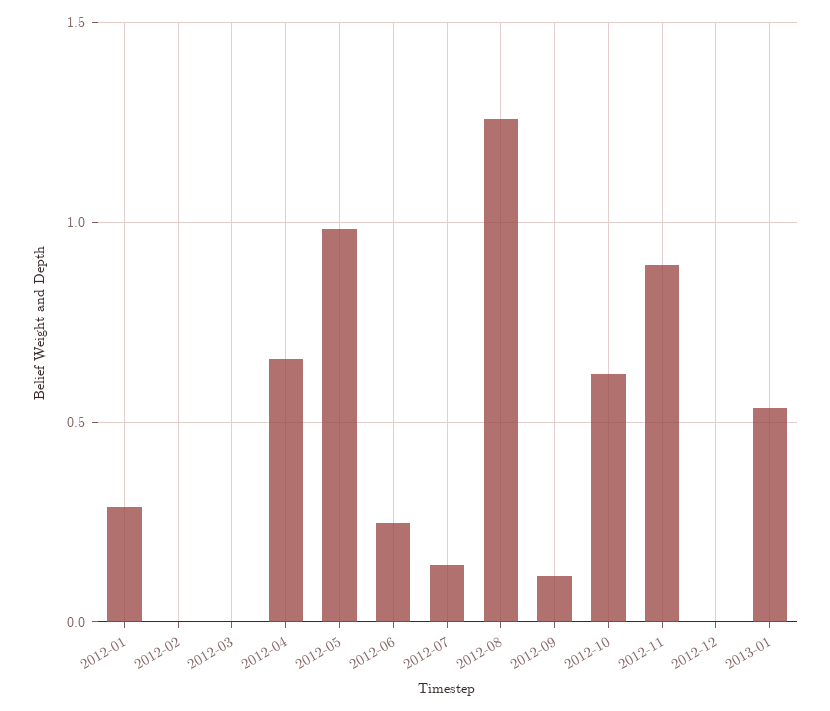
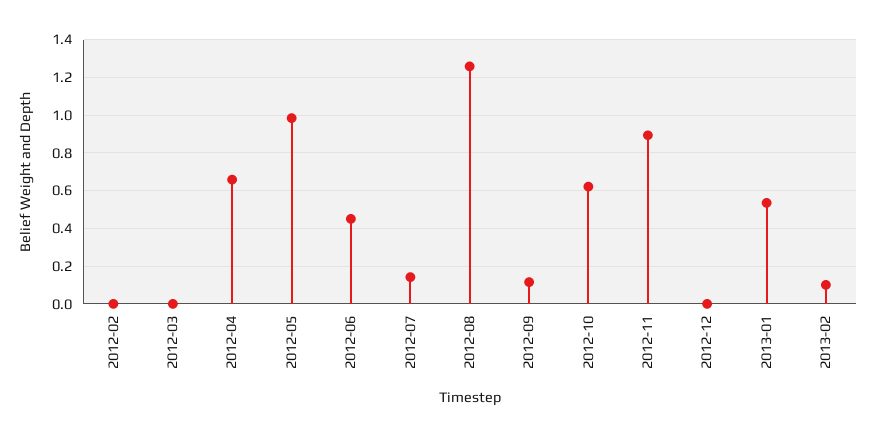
2012-01: 0.3 -> none
2012-06: 0.25 -> 0.45
2013-02: none -> 0.1

